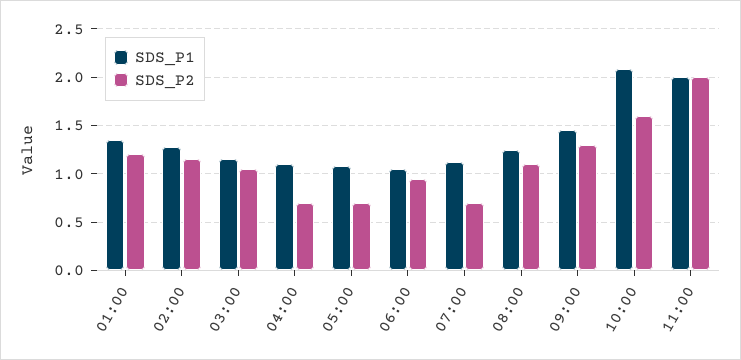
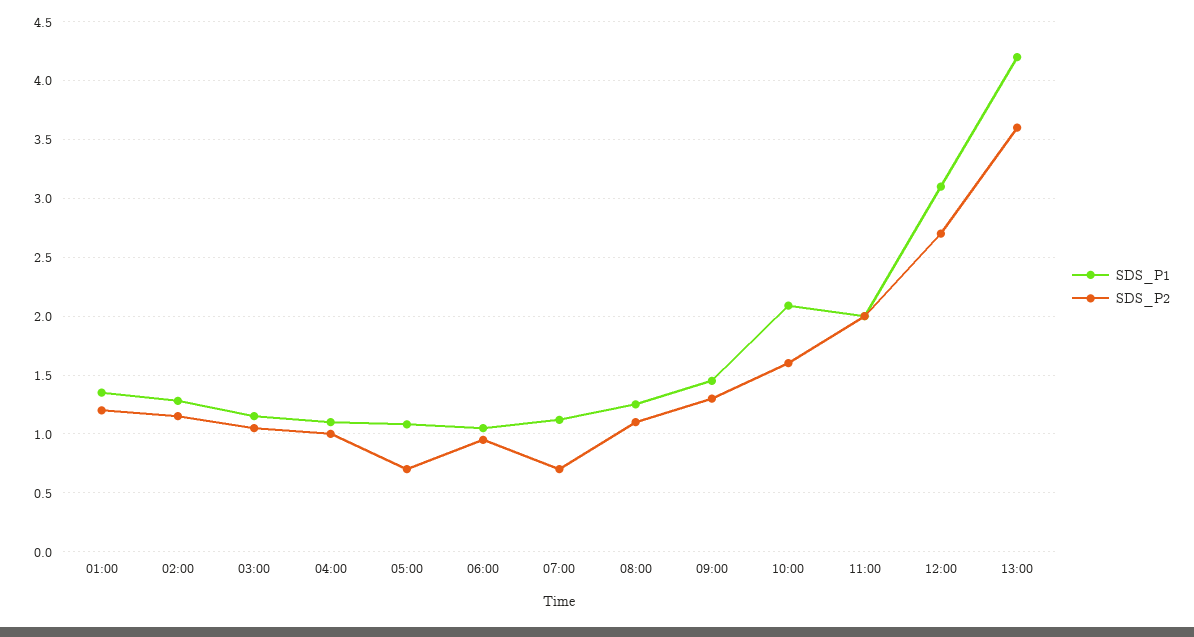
SDS_P2, 04:00: 0.7 -> 1
SDS_P1, 12:00: none -> 3.1
SDS_P2, 12:00: none -> 2.7
SDS_P1, 13:00: none -> 4.2
SDS_P2, 13:00: none -> 3.6

